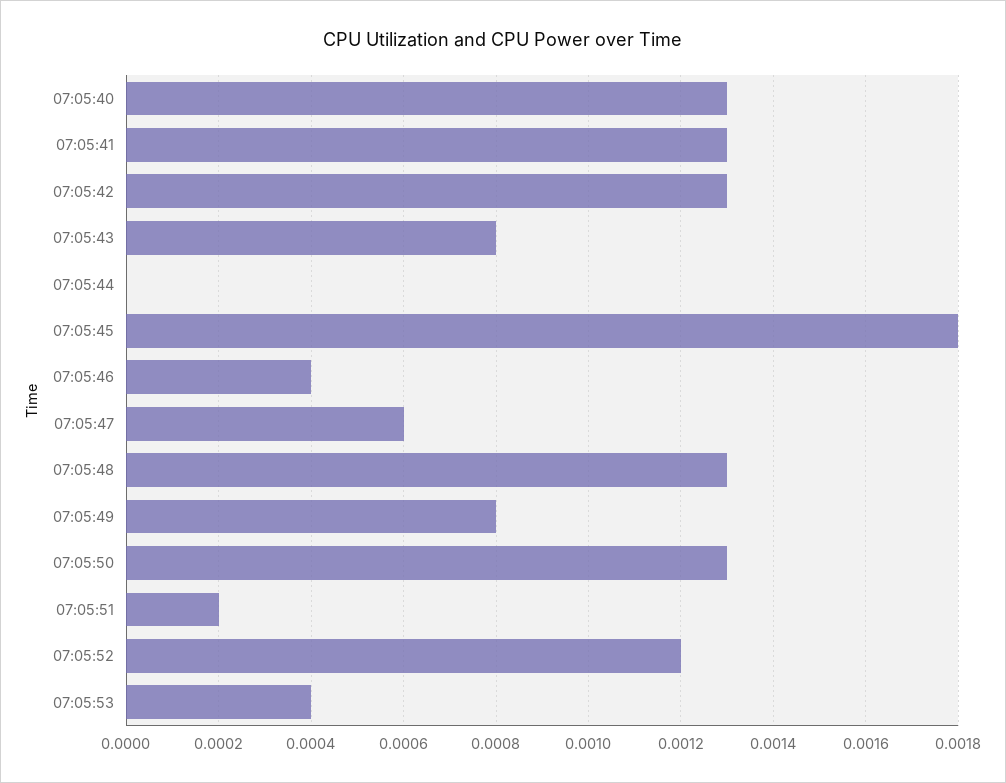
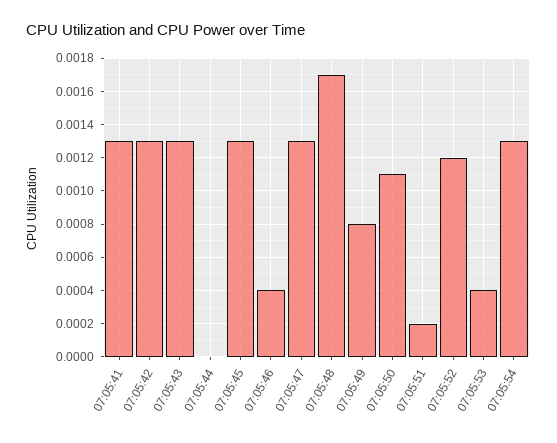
07:05:40: 0.0013 -> none
07:05:43: 0.0008 -> 0.0013
07:05:45: 0.0018 -> 0.0013
07:05:47: 0.0006 -> 0.0013
07:05:48: 0.0013 -> 0.0017
07:05:50: 0.0013 -> 0.0011
07:05:54: none -> 0.0013

